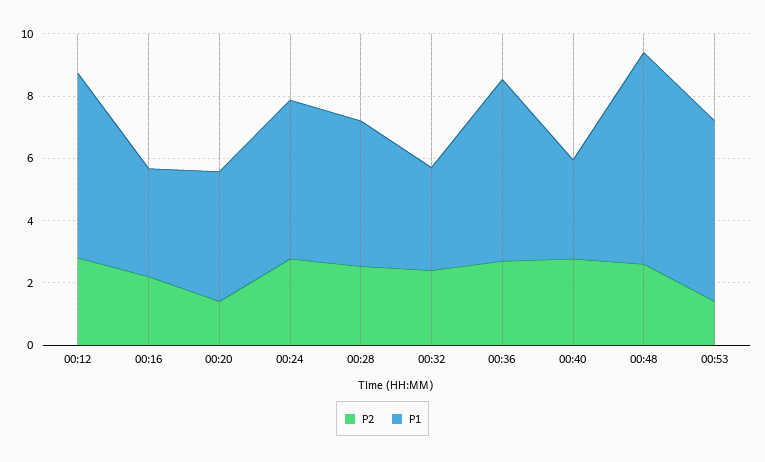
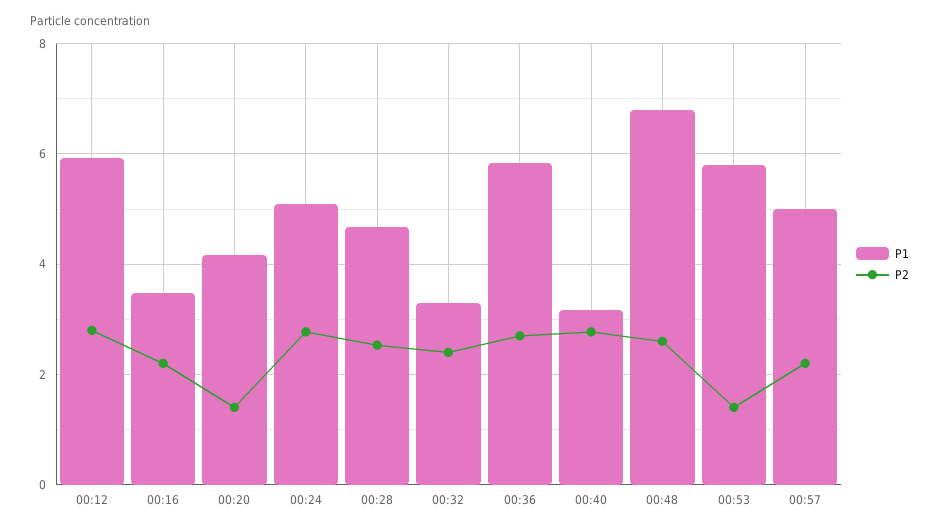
P1, 00:57: none -> 5
P2, 00:57: none -> 2.2

